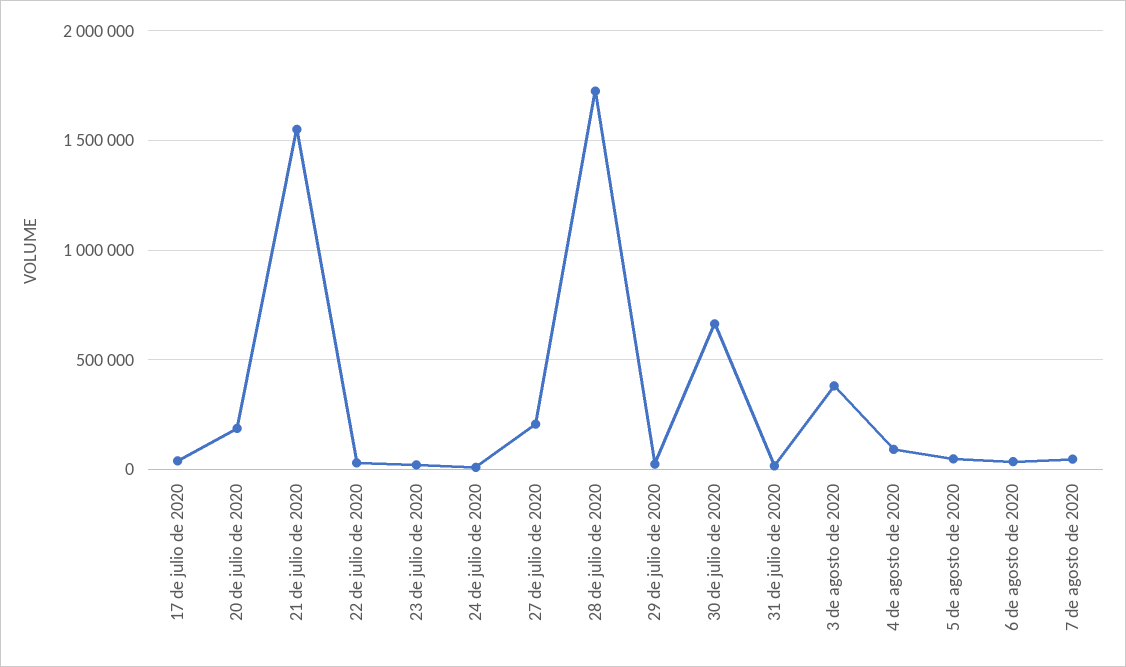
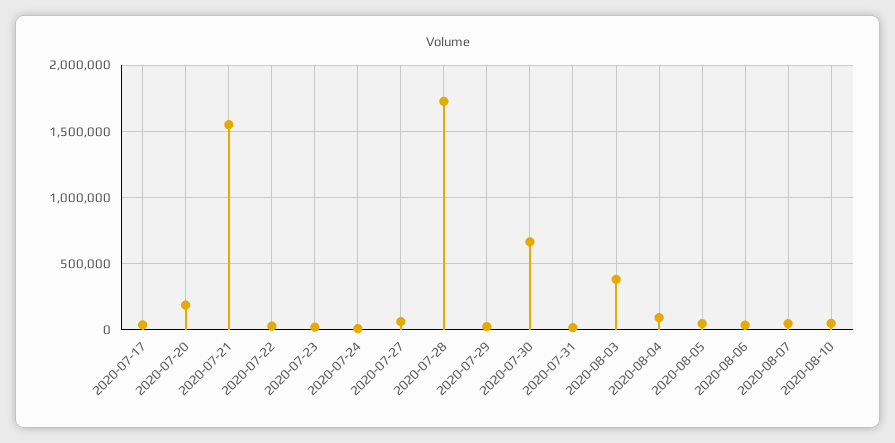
27 de julio de 2020: 200000 -> 50000
2020-08-10: none -> 50000

